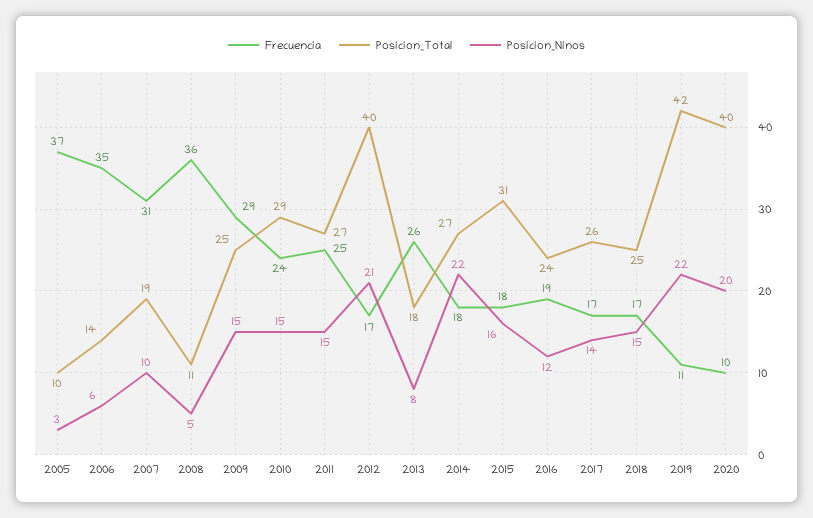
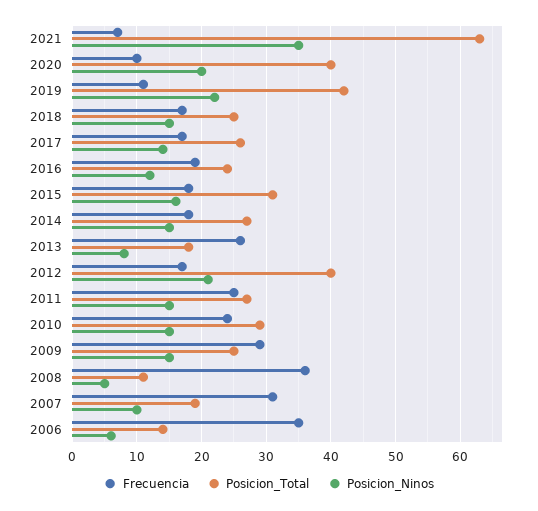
Frecuencia, 2005: 37 -> none
Posicion_Total, 2005: 10 -> none
Posicion_Ninos, 2005: 3 -> none
Posicion_Ninos, 2014: 22 -> 15
Frecuencia, 2021: none -> 7
Posicion_Total, 2021: none -> 63
Posicion_Ninos, 2021: none -> 35

